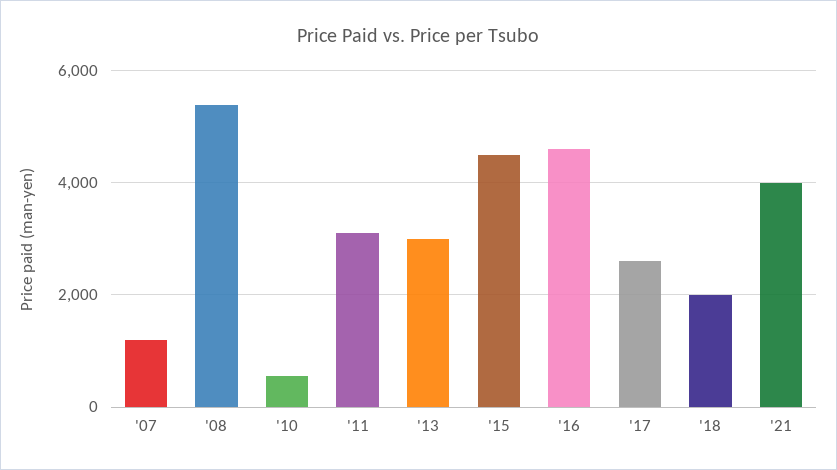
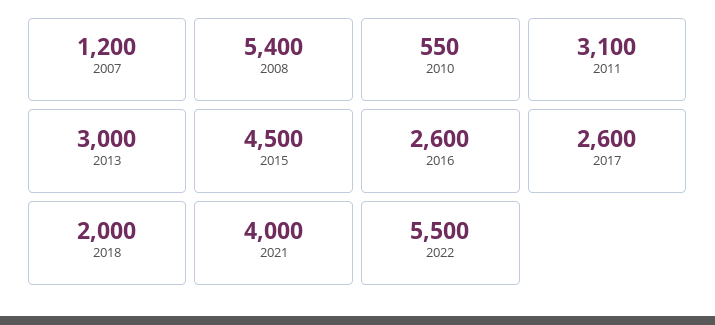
'16: 4600 -> 2600
2022: none -> 5500

